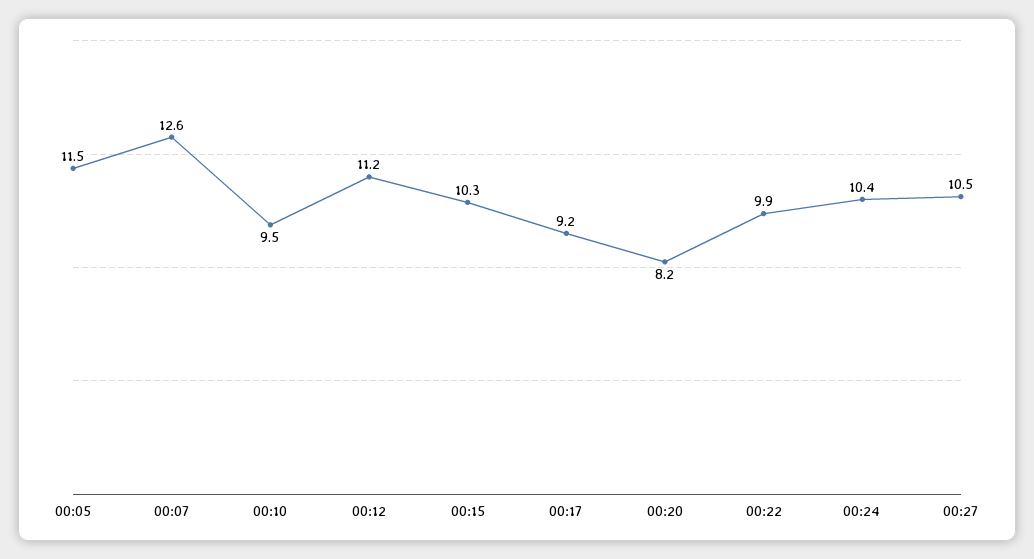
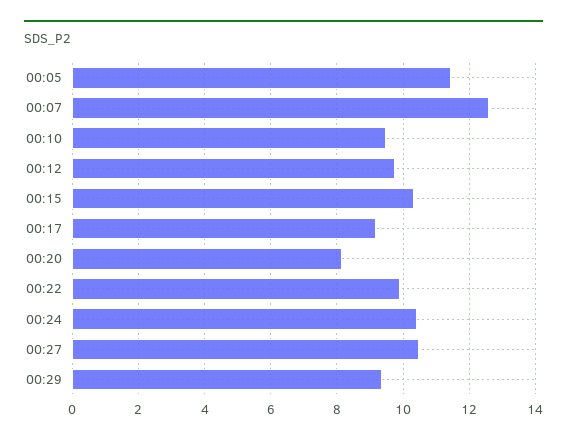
00:12: 11.2 -> 9.8
00:29: none -> 9.4

